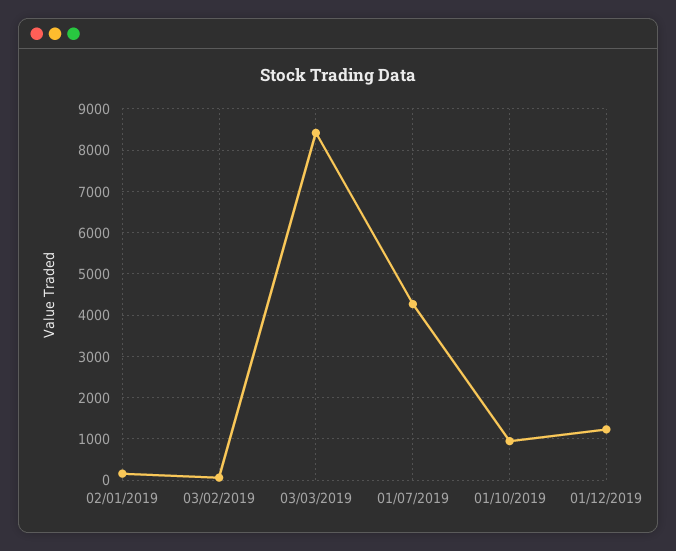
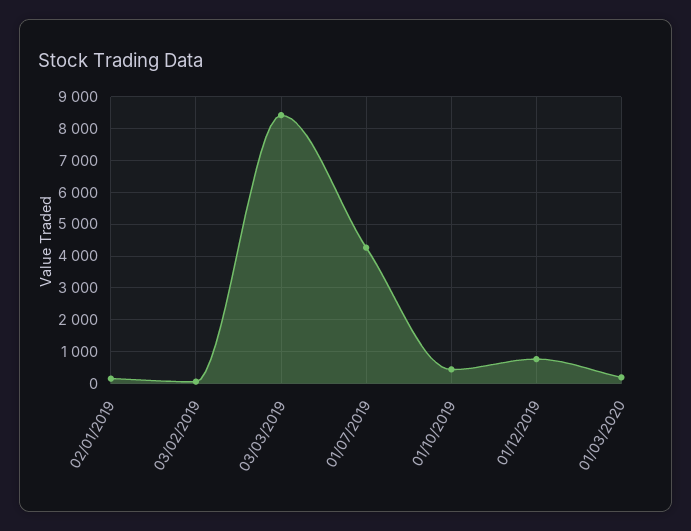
01/10/2019: 1000 -> 400
01/12/2019: 1200 -> 800
01/03/2020: none -> 200

